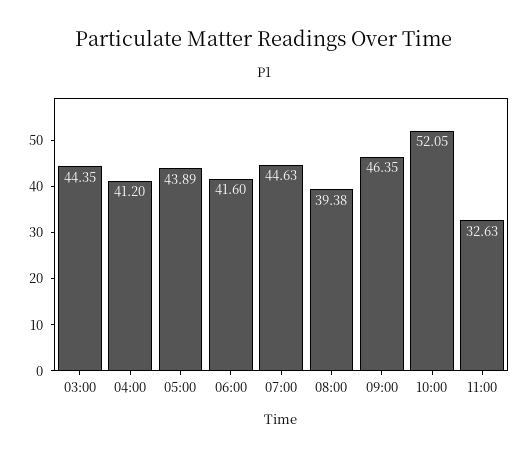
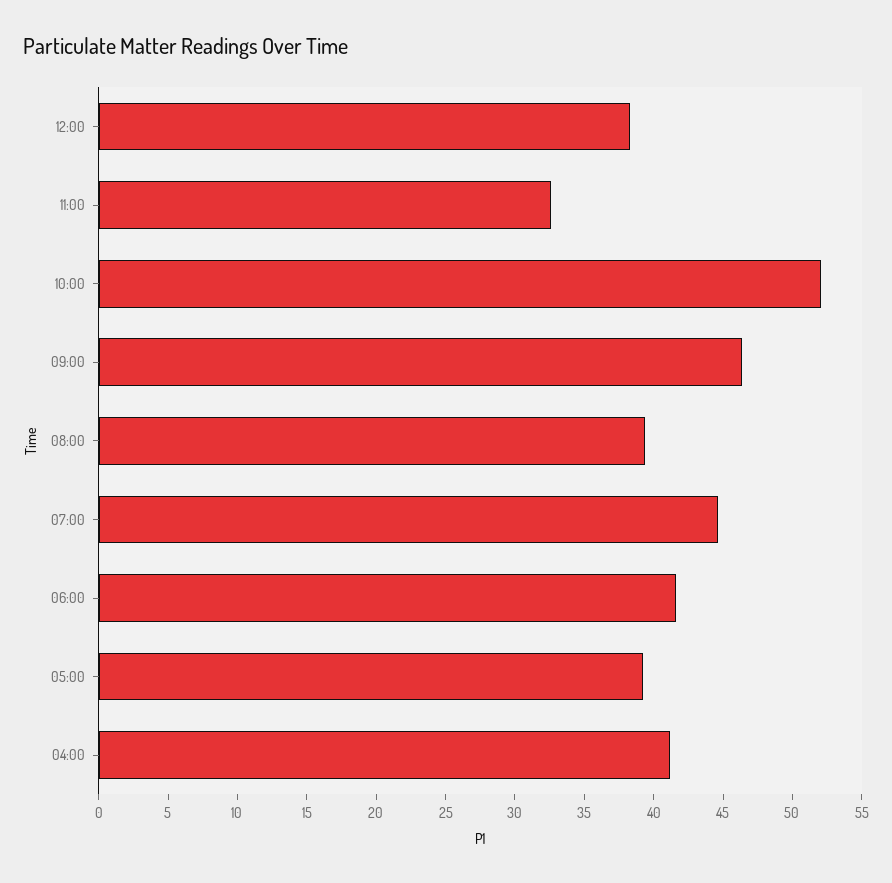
03:00: 44.35 -> none
05:00: 43.89 -> 39
12:00: none -> 38

